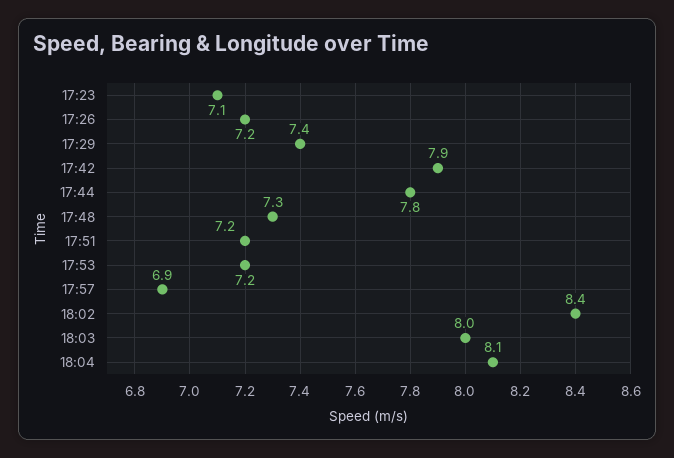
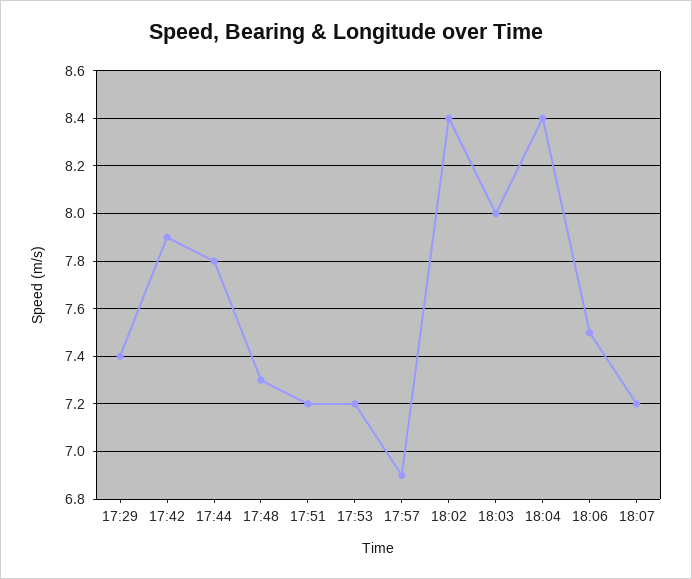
17:23: 7.1 -> none
17:26: 7.2 -> none
18:04: 8.1 -> 8.4
18:06: none -> 7.5
18:07: none -> 7.2

